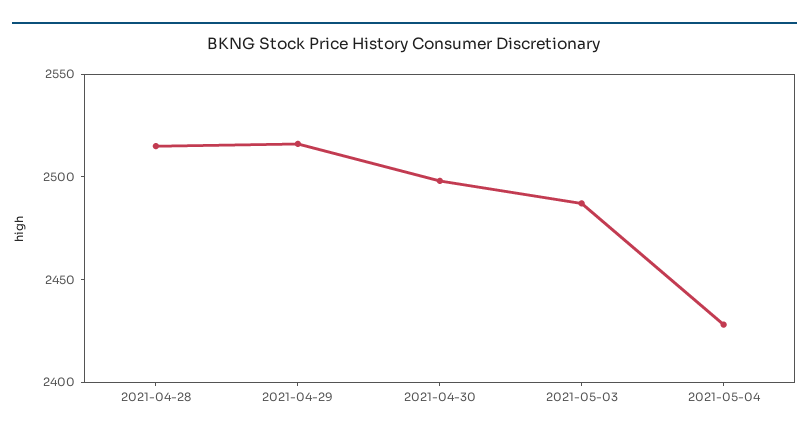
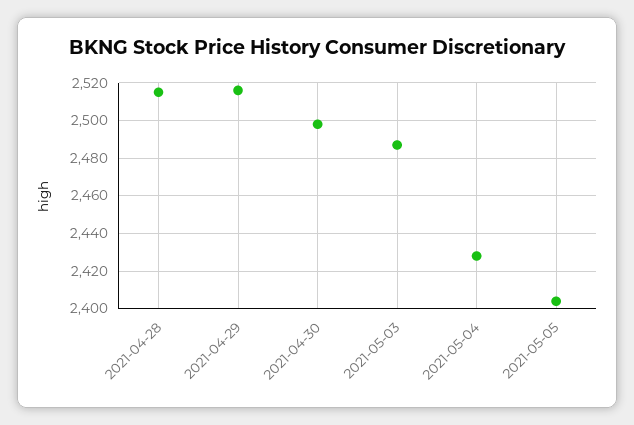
2021-05-05: none -> 2405

